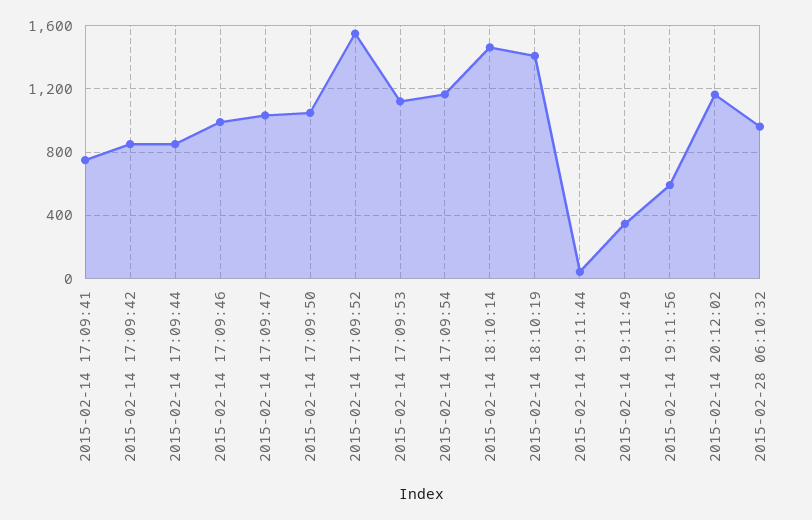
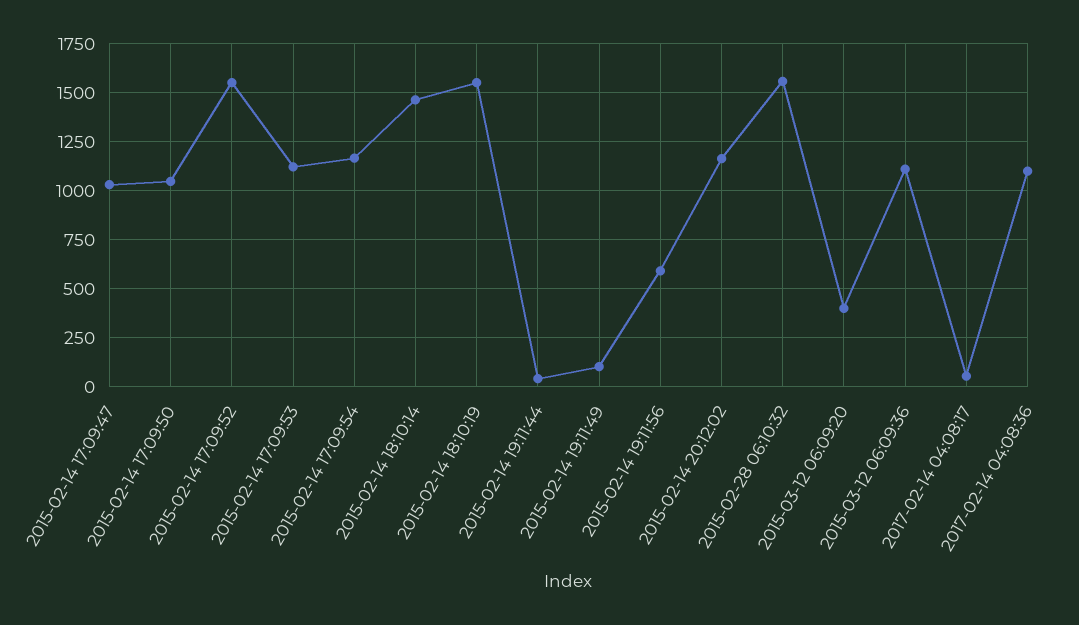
2015-02-14 17:09:41: 750 -> none
2015-02-14 17:09:42: 850 -> none
2015-02-14 17:09:44: 850 -> none
2015-02-14 17:09:46: 1000 -> none
2015-02-14 18:10:19: 1400 -> 1550
2015-02-14 19:11:49: 350 -> 100
2015-02-28 06:10:32: 950 -> 1550
2015-03-12 06:09:20: none -> 400
2015-03-12 06:09:36: none -> 1100
2017-02-14 04:08:17: none -> 50
2017-02-14 04:08:36: none -> 1100

